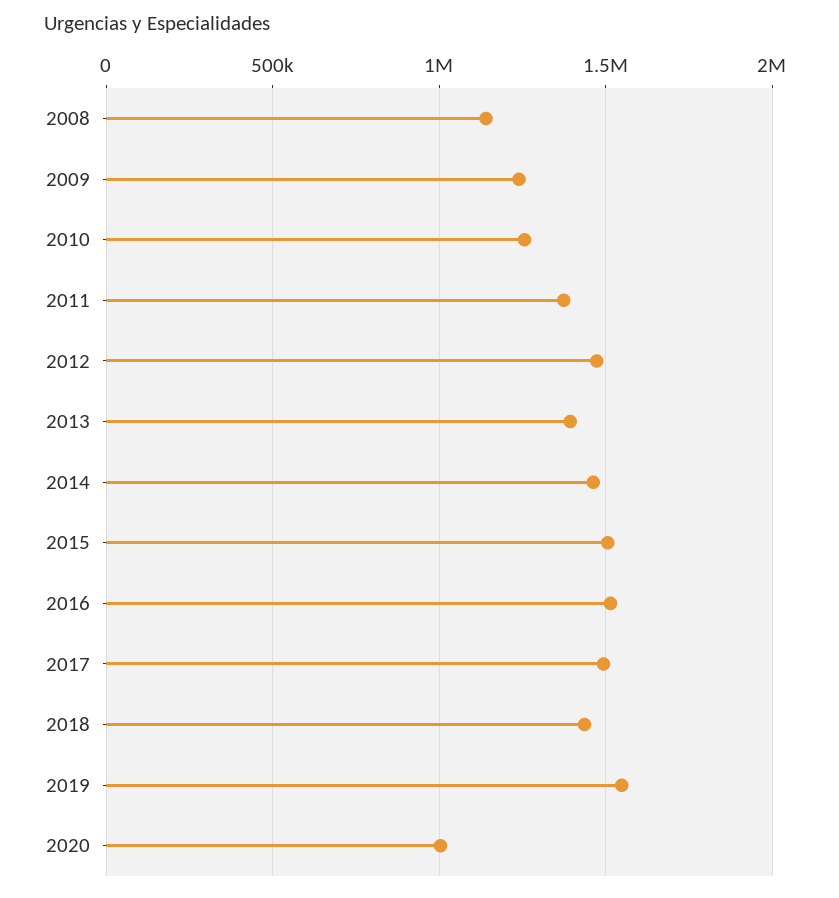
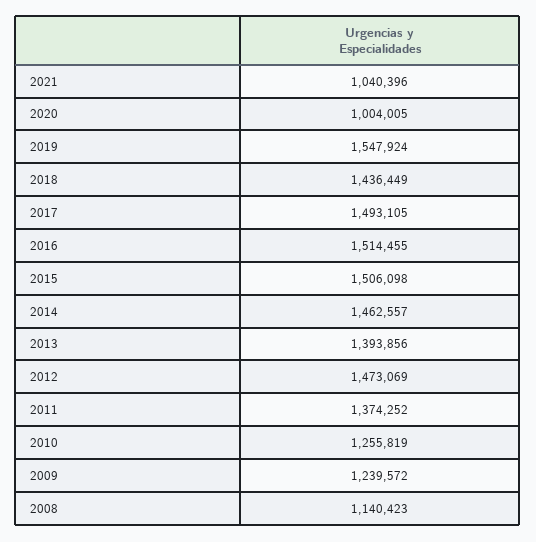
2021: none -> 1040396

